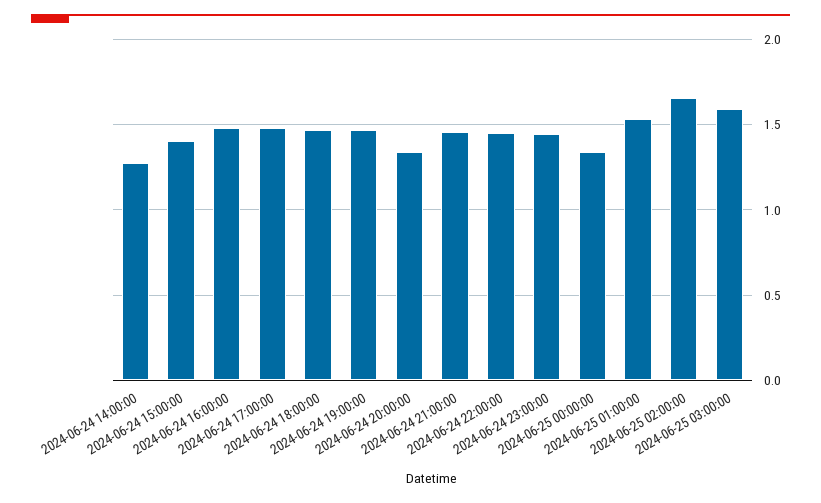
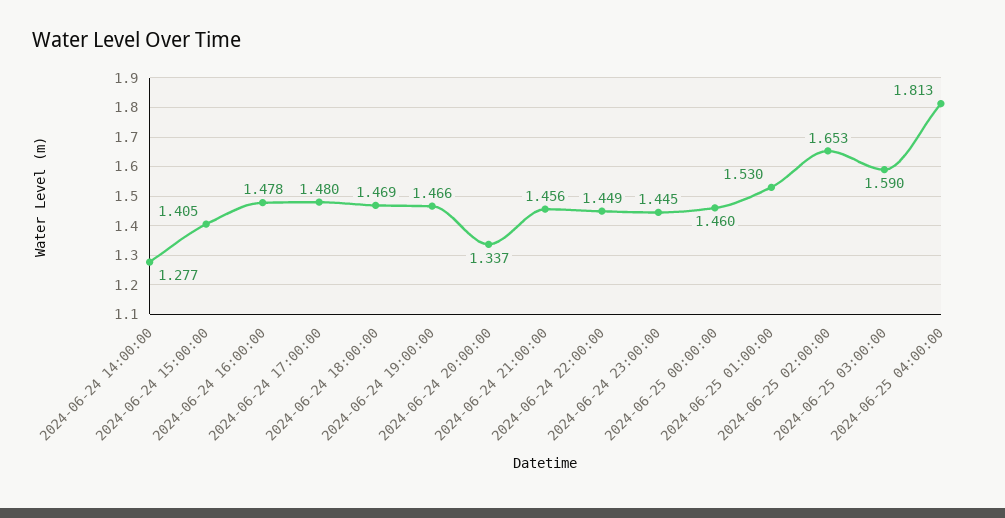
2024-06-25 00:00:00: 1.35 -> 1.46
2024-06-25 04:00:00: none -> 1.813

